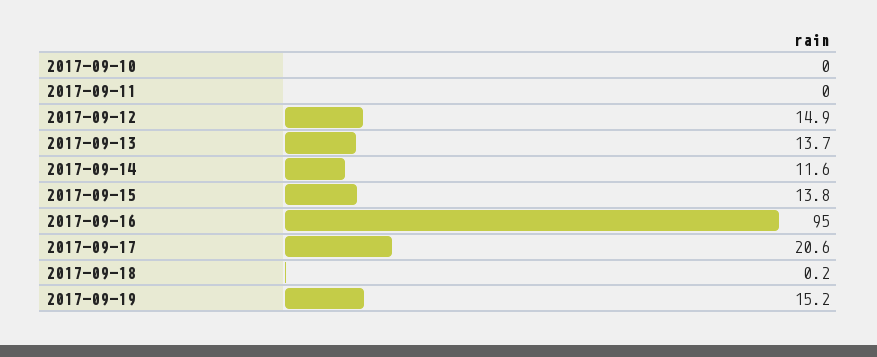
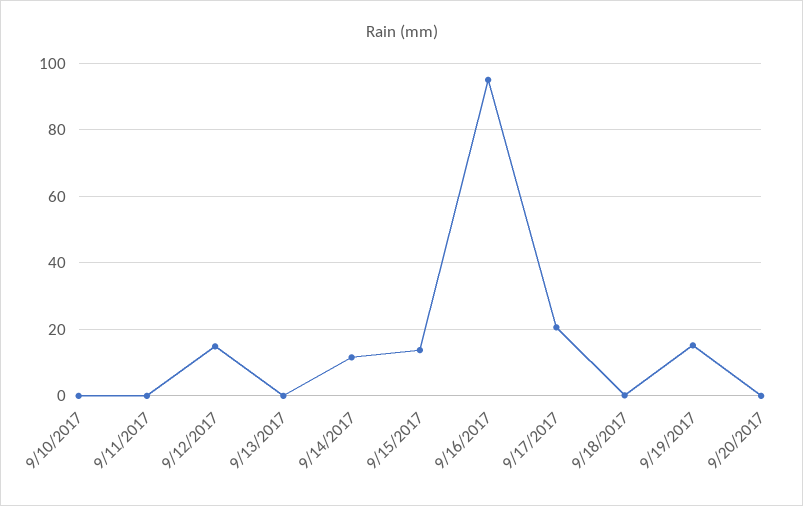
2017-09-13: 13.7 -> 0
9/20/2017: none -> 0

